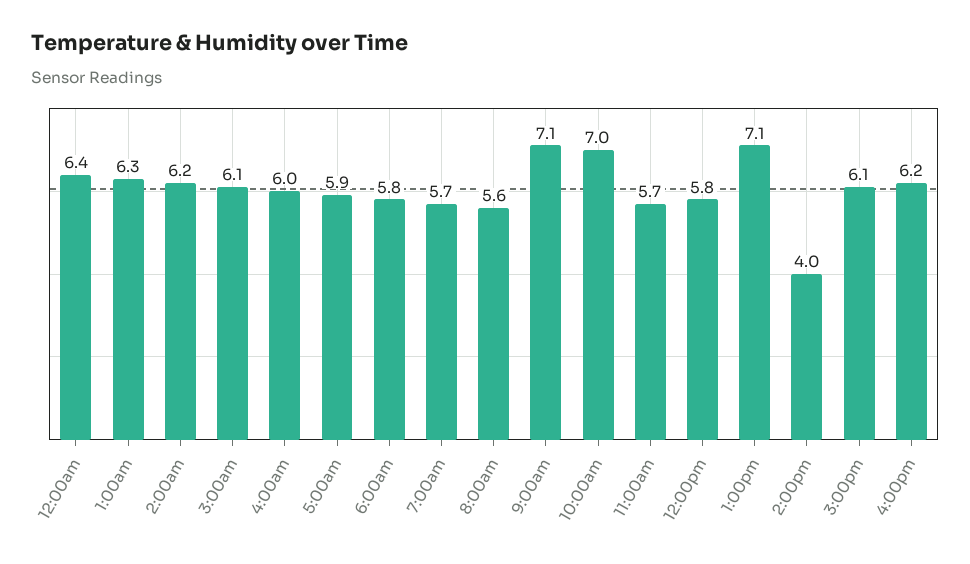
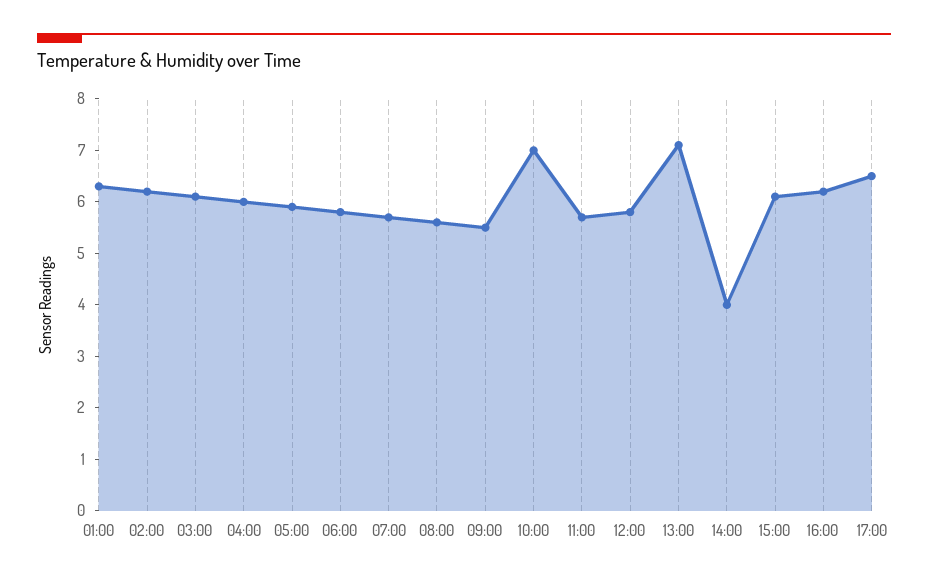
12:00am: 6.4 -> none
9:00am: 7.1 -> 5.5
17:00: none -> 6.5

